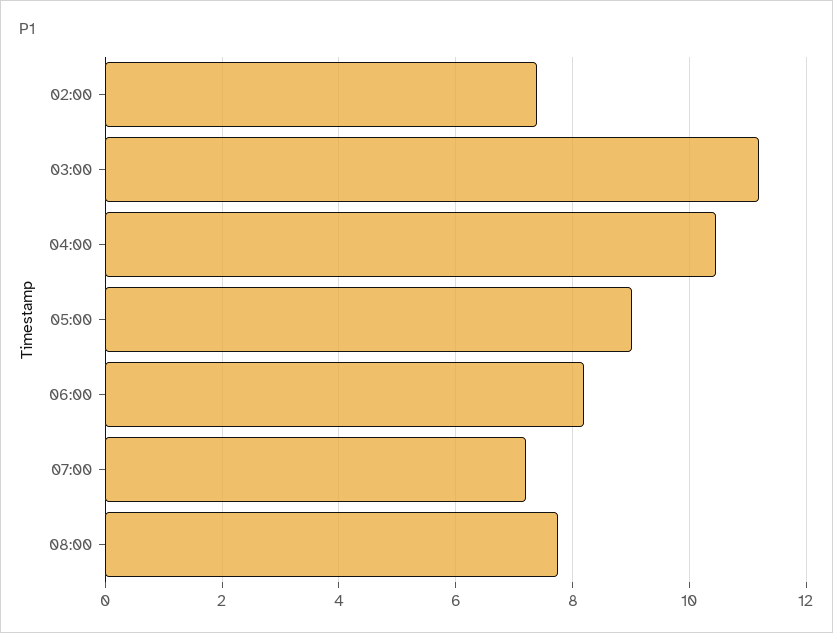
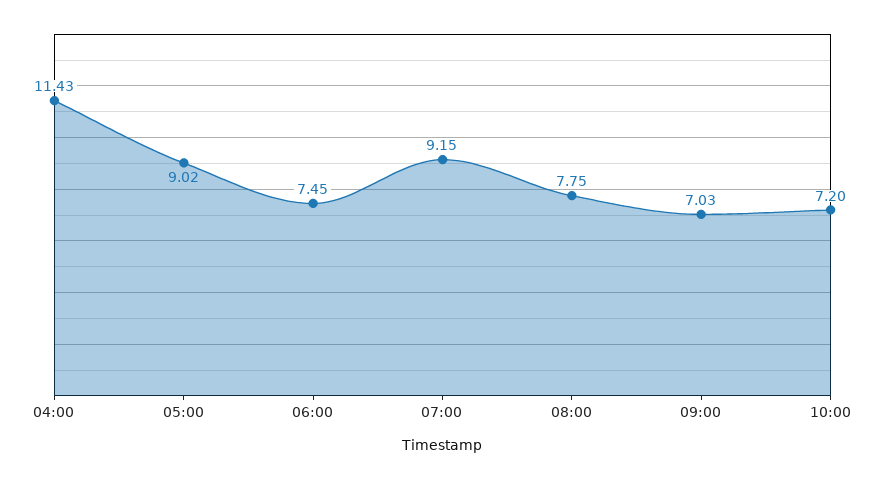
02:00: 7.4 -> none
03:00: 11.2 -> none
04:00: 10.4 -> 11.43
06:00: 8.2 -> 7.45
07:00: 7.2 -> 9.15
09:00: none -> 7.03
10:00: none -> 7.2

